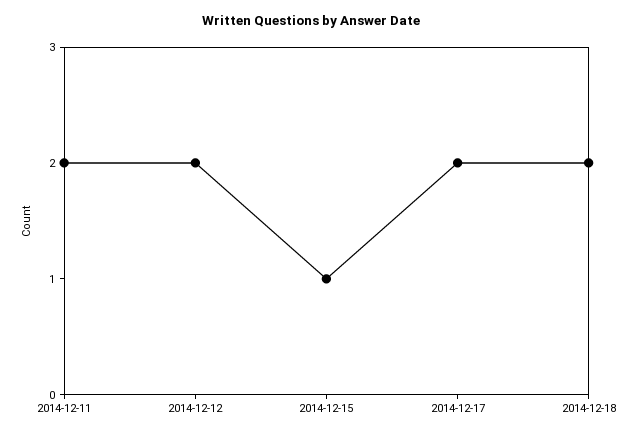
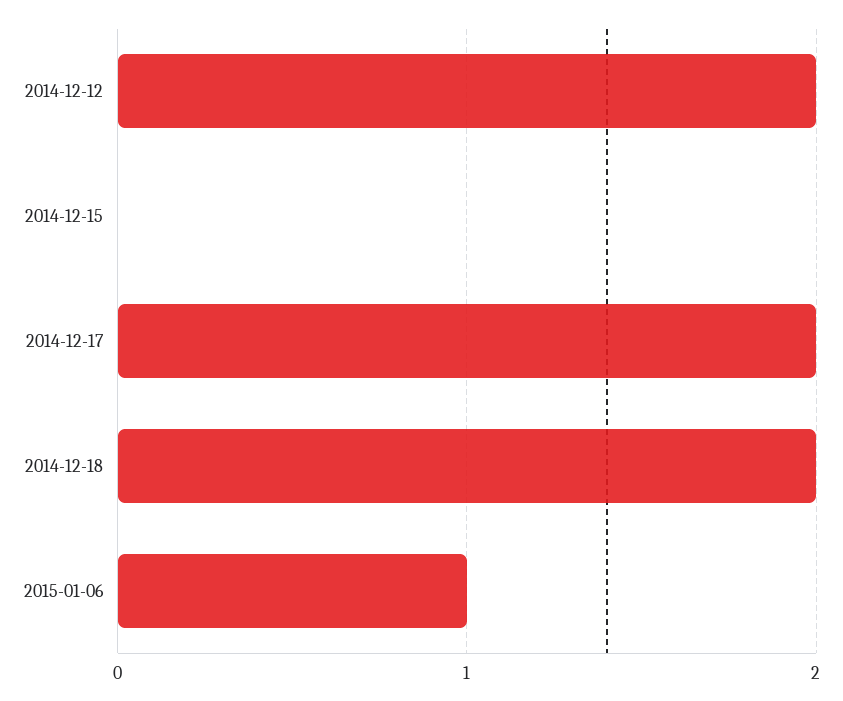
2014-12-11: 2 -> none
2014-12-15: 1 -> 0
2015-01-06: none -> 1

